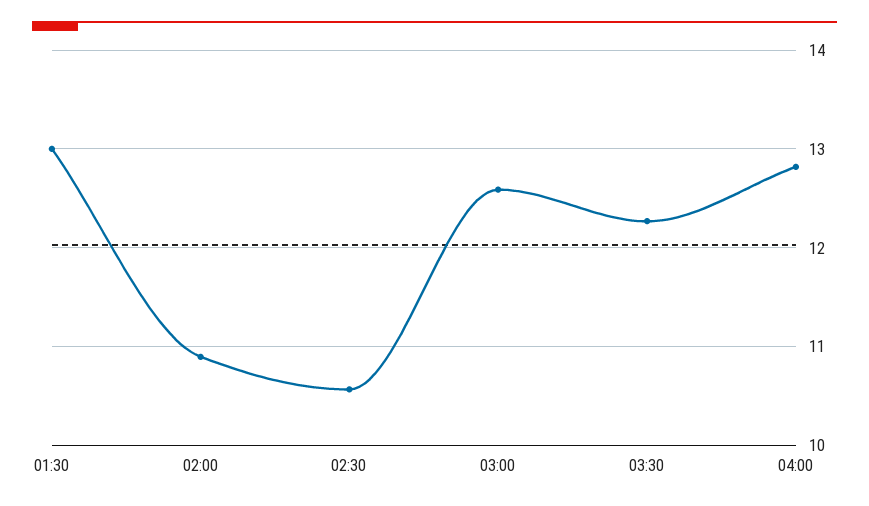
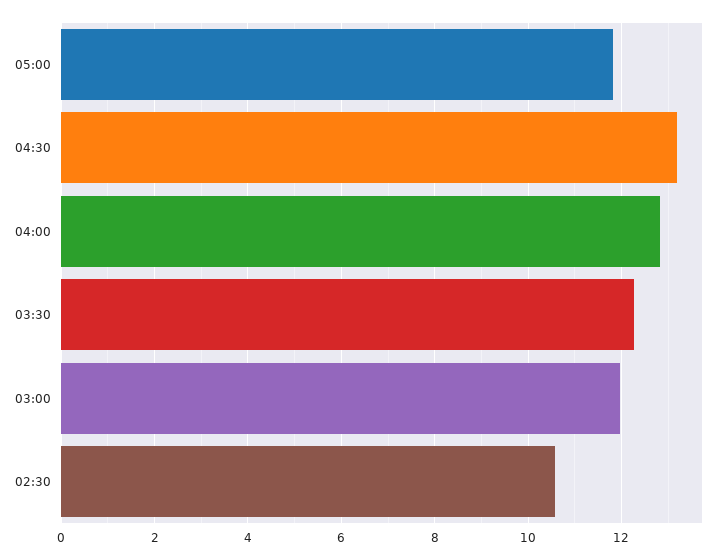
01:30: 13 -> none
02:00: 10.9 -> none
03:00: 12.6 -> 12
05:00: none -> 11.8
04:30: none -> 13.2

